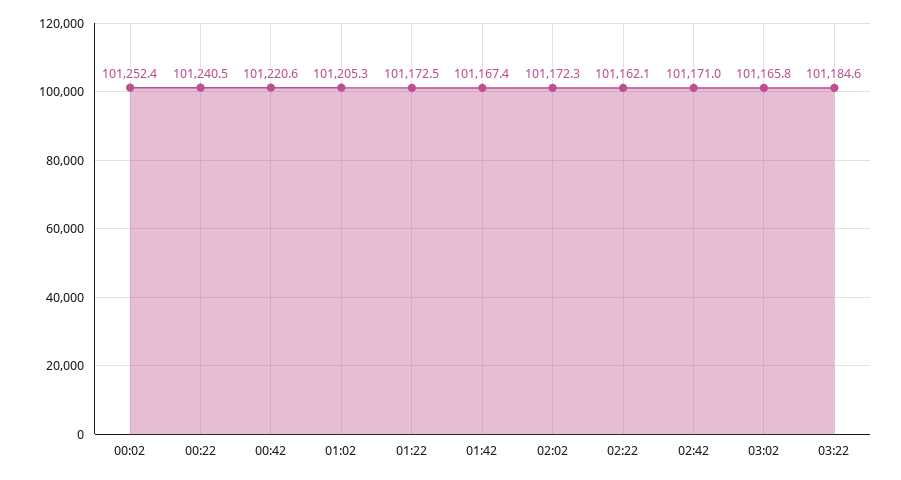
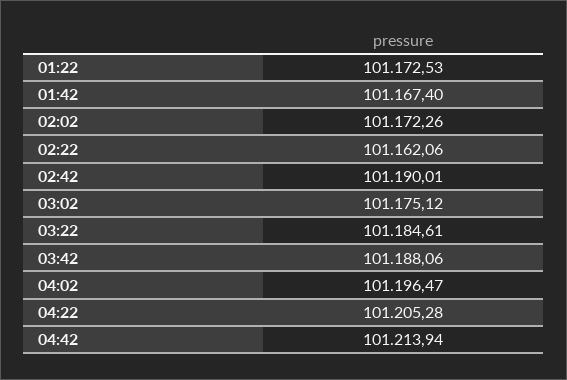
00:02: 101252.4 -> none
00:22: 101240.5 -> none
00:42: 101220.6 -> none
01:02: 101205.3 -> none
02:42: 101171 -> 101190.01
03:02: 101165.8 -> 101175.12
03:42: none -> 101188.06
04:02: none -> 101196.47
04:22: none -> 101205.28
04:42: none -> 101213.94

